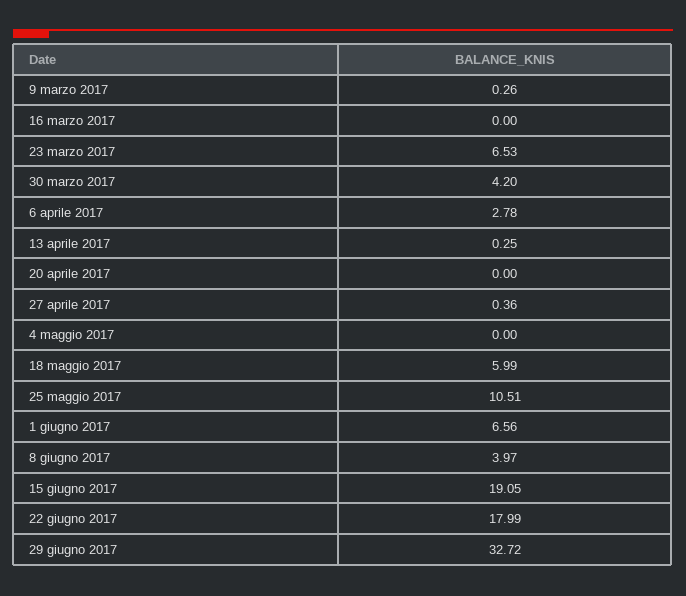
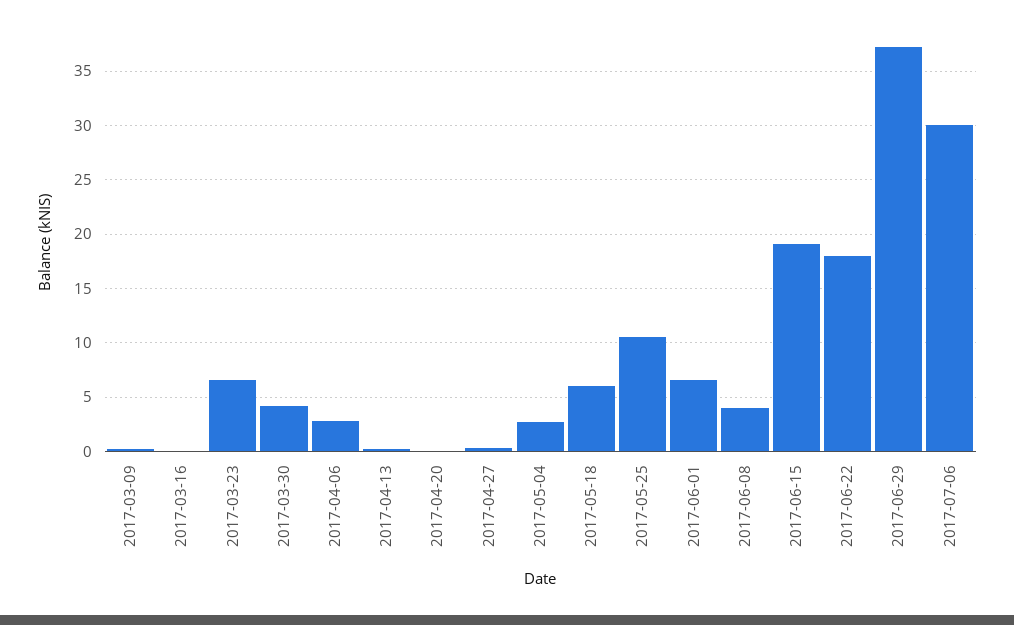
4 maggio 2017: 0 -> 3
29 giugno 2017: 32.72 -> 37
2017-07-06: none -> 30

